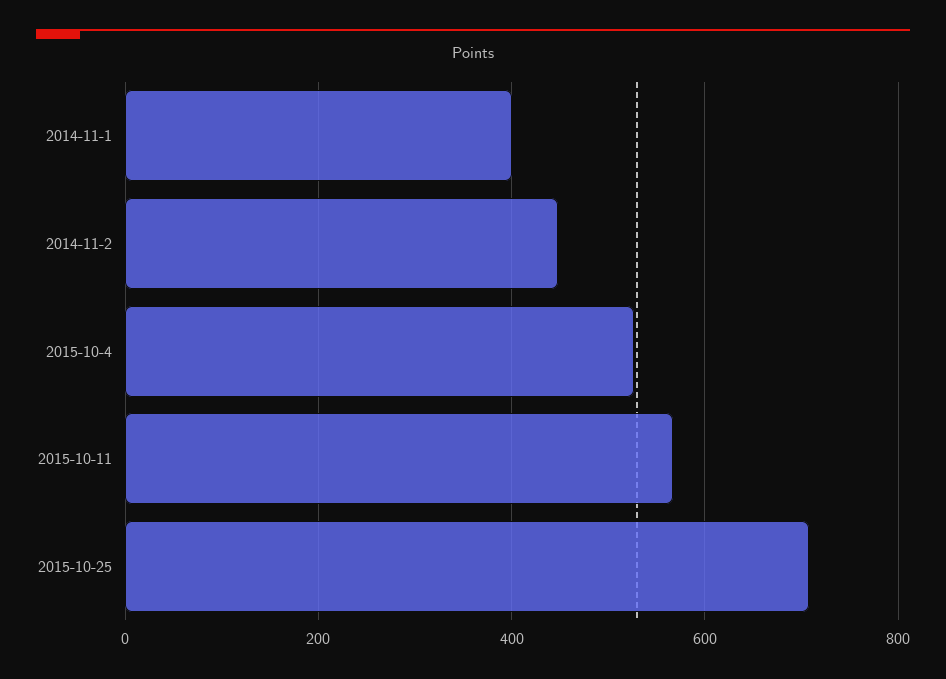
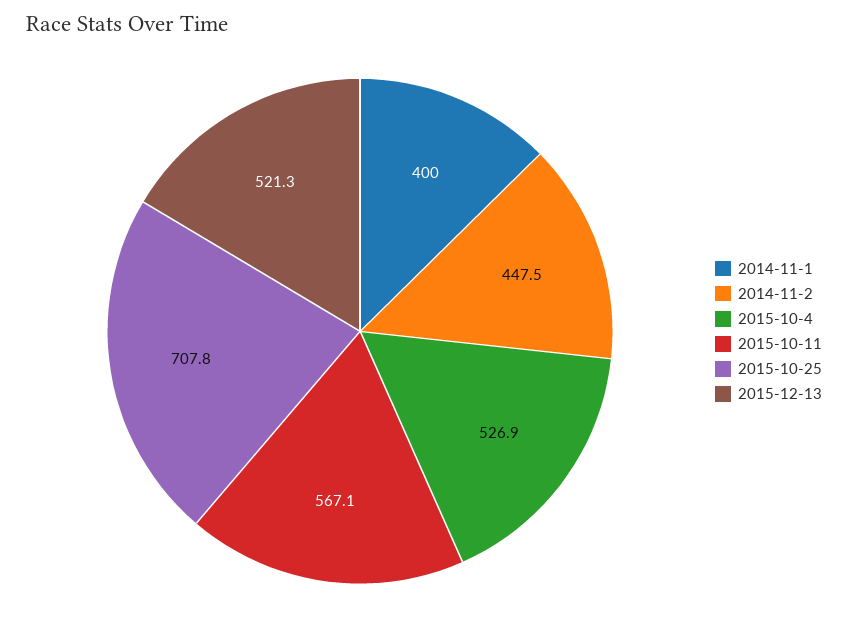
2015-12-13: none -> 521.3

